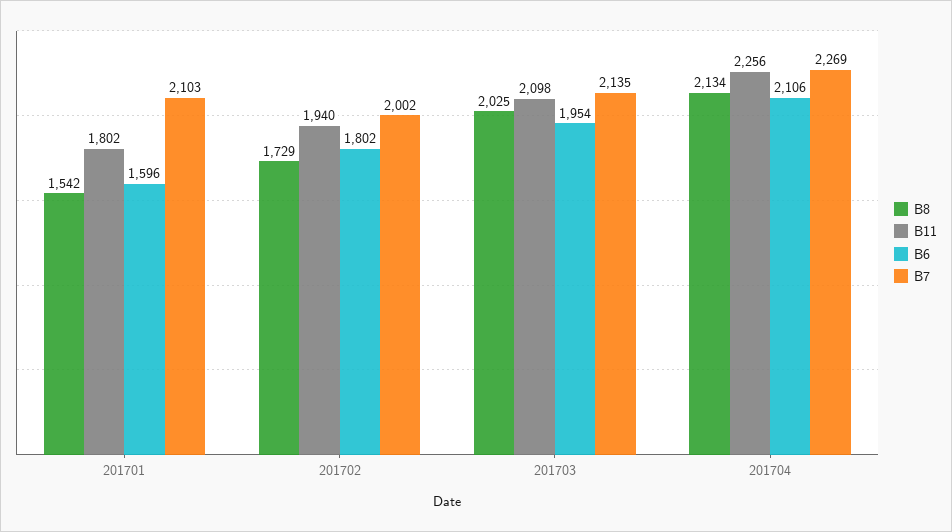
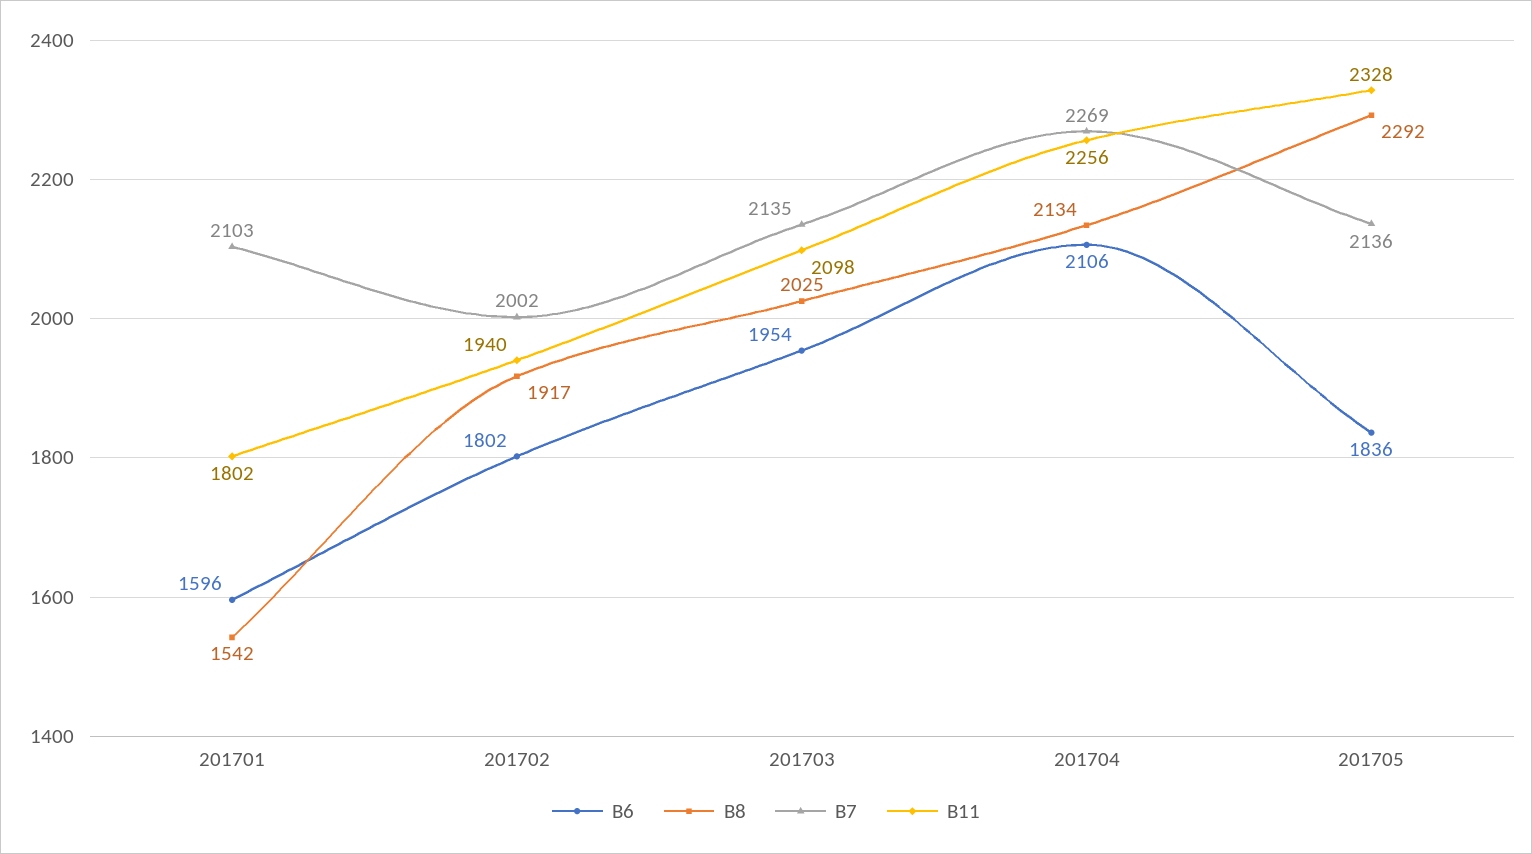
B8, 201702: 1729 -> 1917
B6, 201705: none -> 1836
B8, 201705: none -> 2292
B7, 201705: none -> 2136
B11, 201705: none -> 2328

